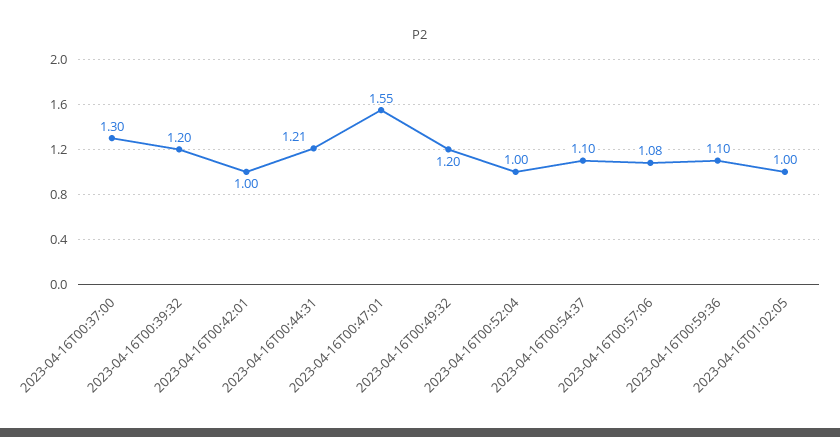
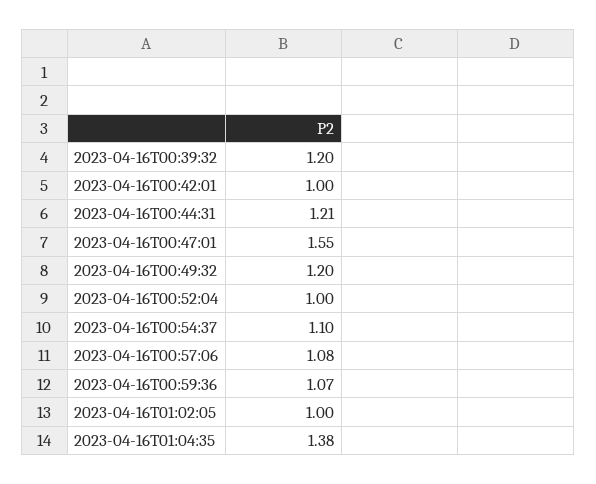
2023-04-16T00:37:00: 1.3 -> none
2023-04-16T00:59:36: 1.1 -> 1.07
2023-04-16T01:04:35: none -> 1.38

